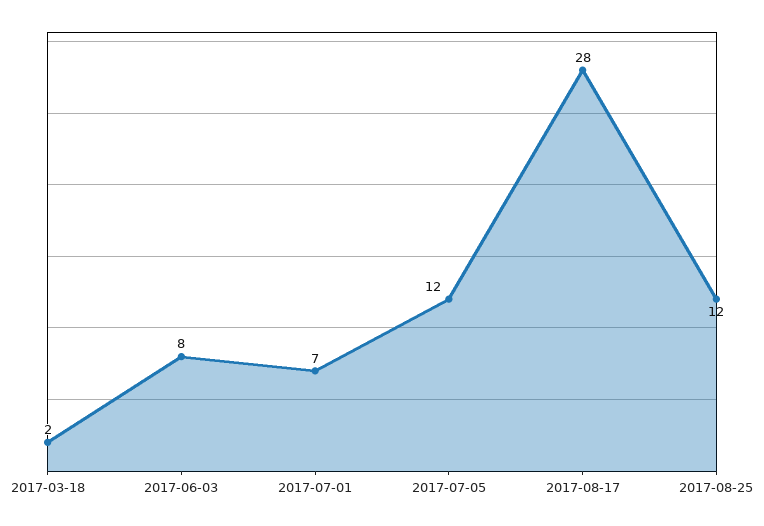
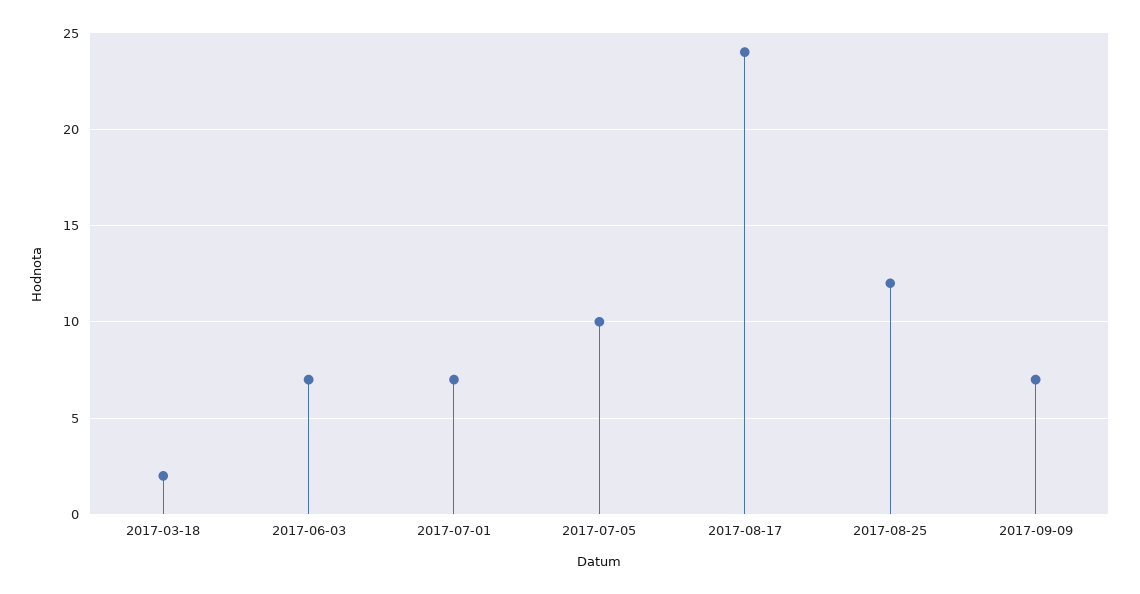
2017-06-03: 8 -> 7
2017-07-05: 12 -> 10
2017-08-17: 28 -> 24
2017-09-09: none -> 7

